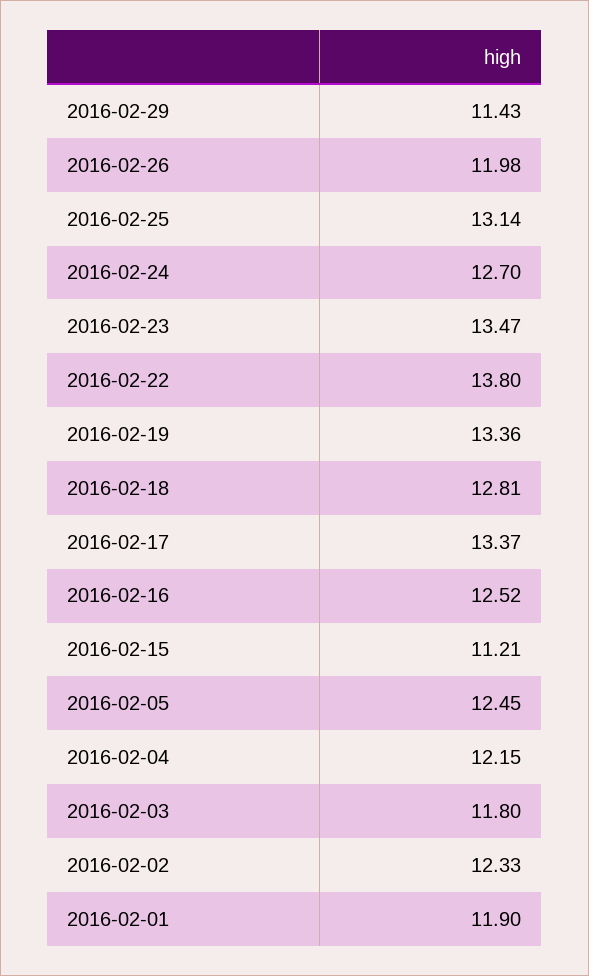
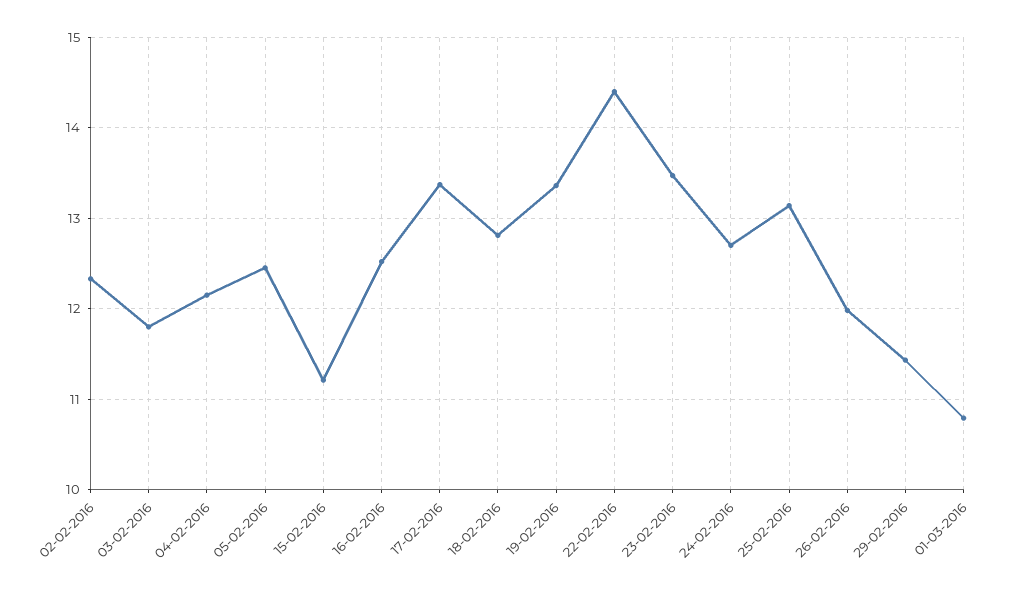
2016-02-22: 13.8 -> 14.4
2016-02-01: 11.9 -> none
01-03-2016: none -> 10.8

